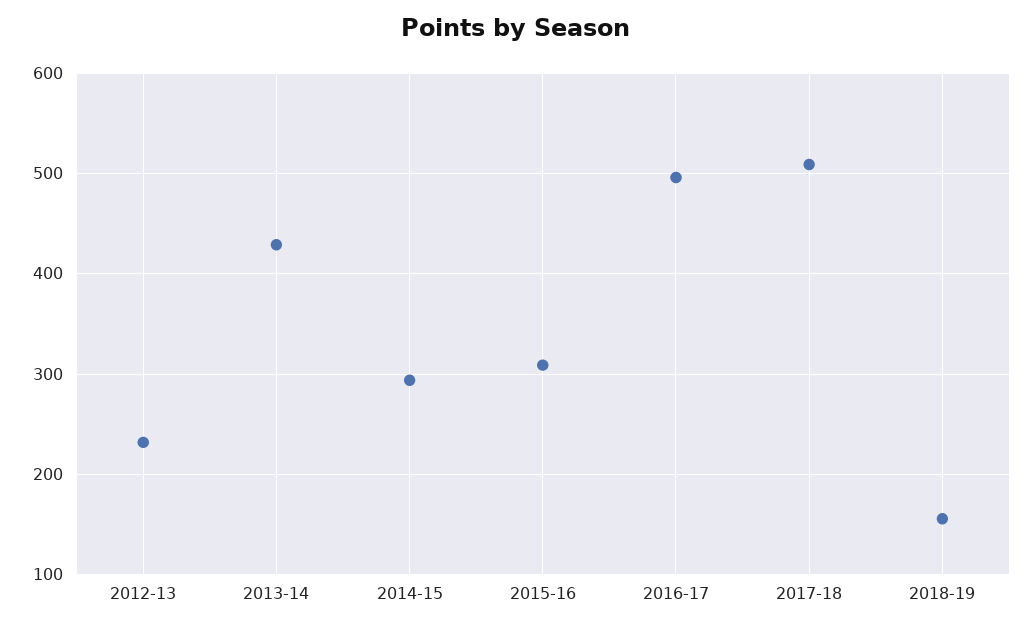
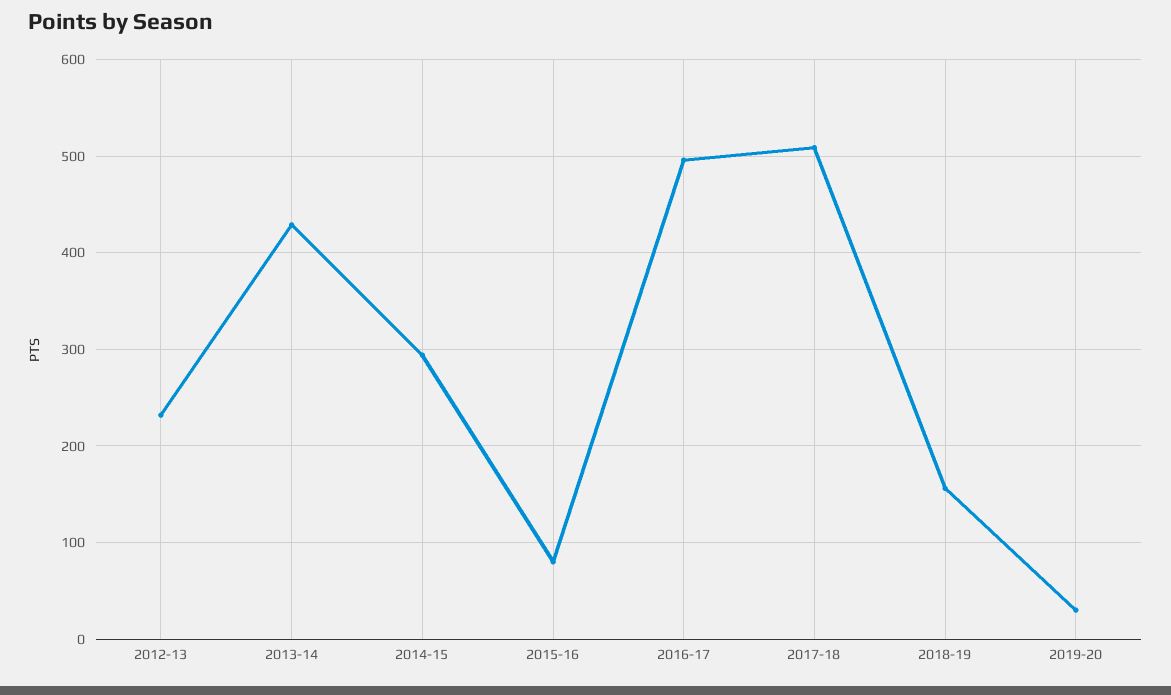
2015-16: 310 -> 80
2019-20: none -> 30

